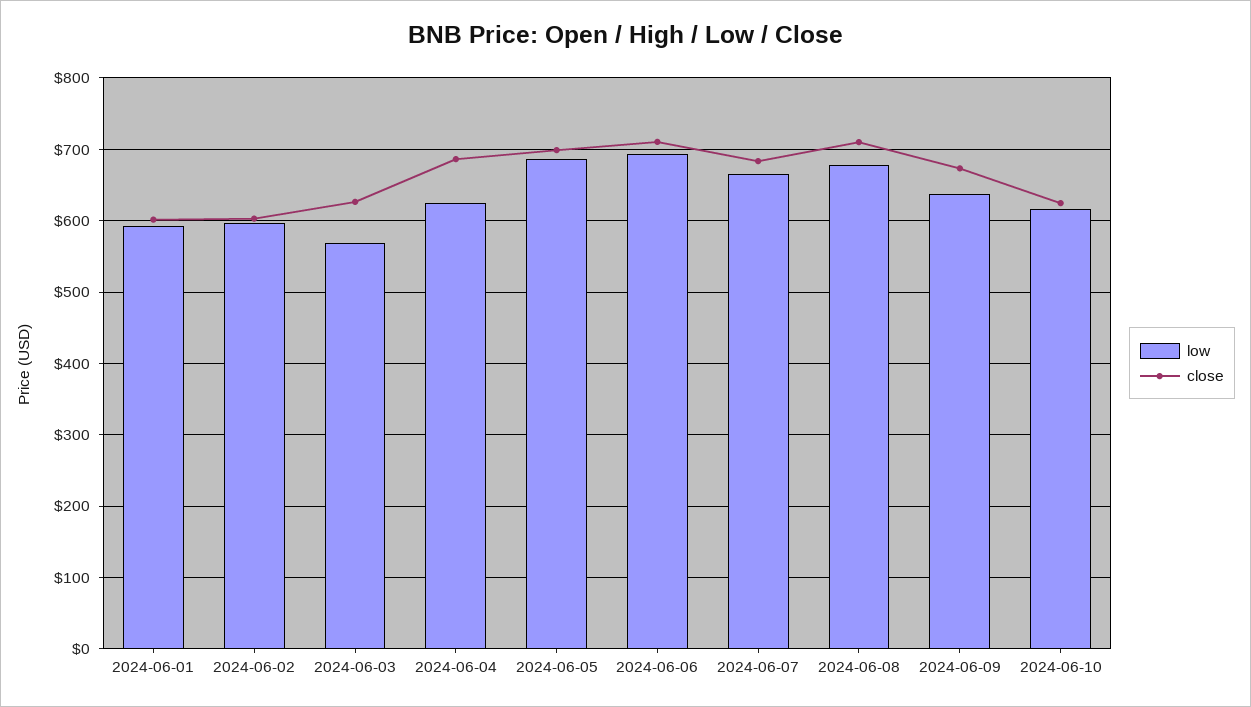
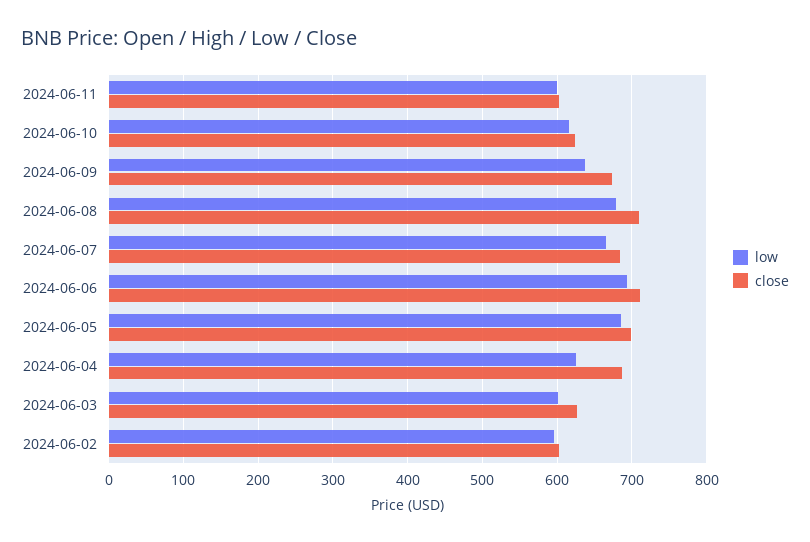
low, 2024-06-01: 590 -> none
close, 2024-06-01: 600 -> none
low, 2024-06-03: 570 -> 600
low, 2024-06-11: none -> 600
close, 2024-06-11: none -> 600

